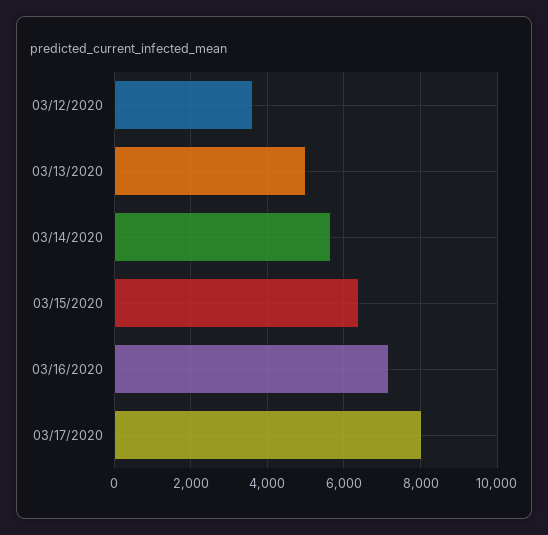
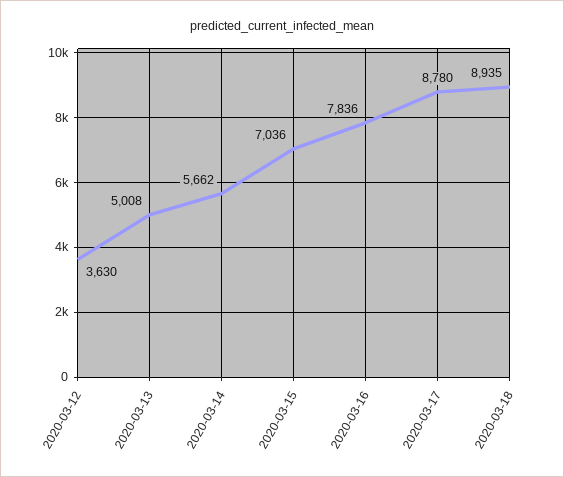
03/15/2020: 6400 -> 7036
03/16/2020: 7200 -> 7836
03/17/2020: 8000 -> 8780
2020-03-18: none -> 8935

